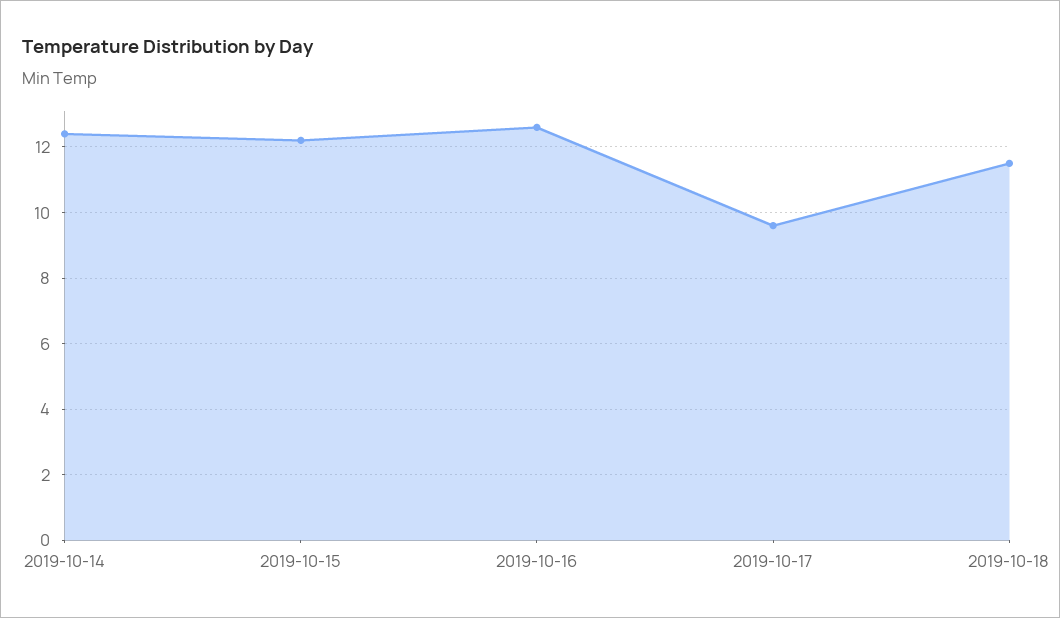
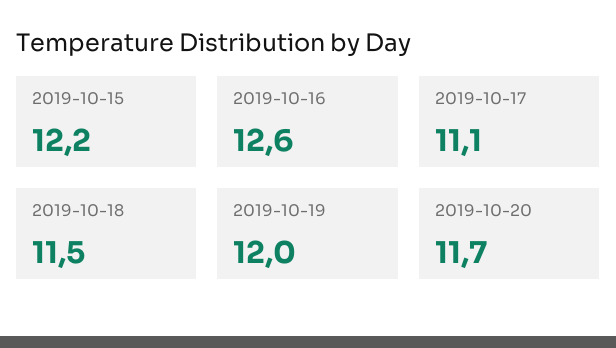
2019-10-14: 12.5 -> none
2019-10-17: 9.5 -> 11.1
2019-10-19: none -> 12
2019-10-20: none -> 11.7

